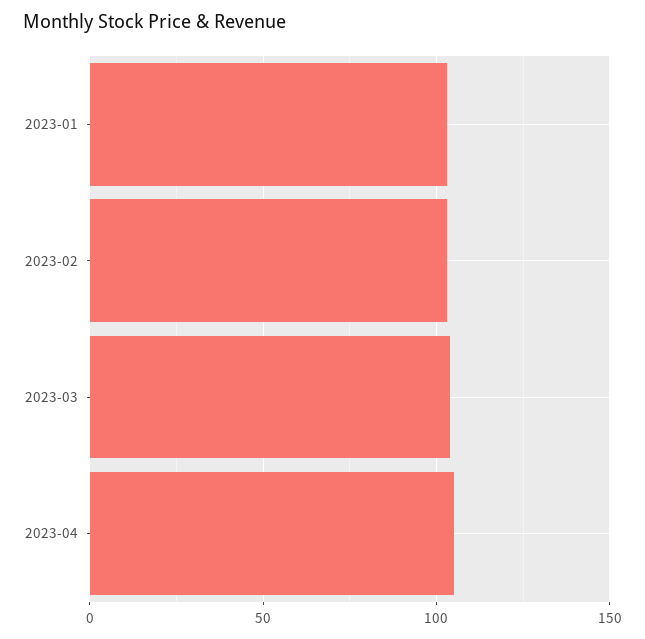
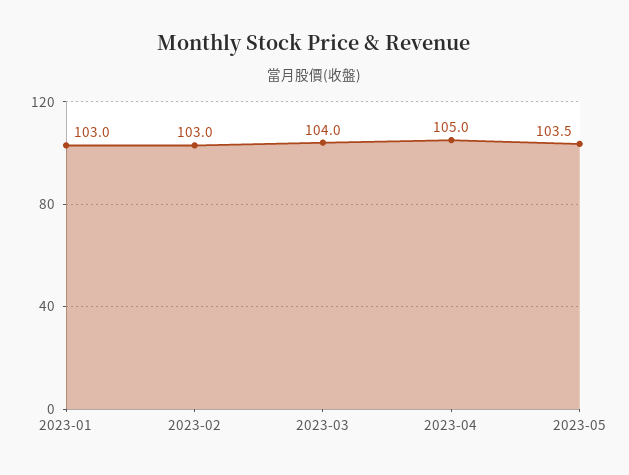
2023-05: none -> 103.5

